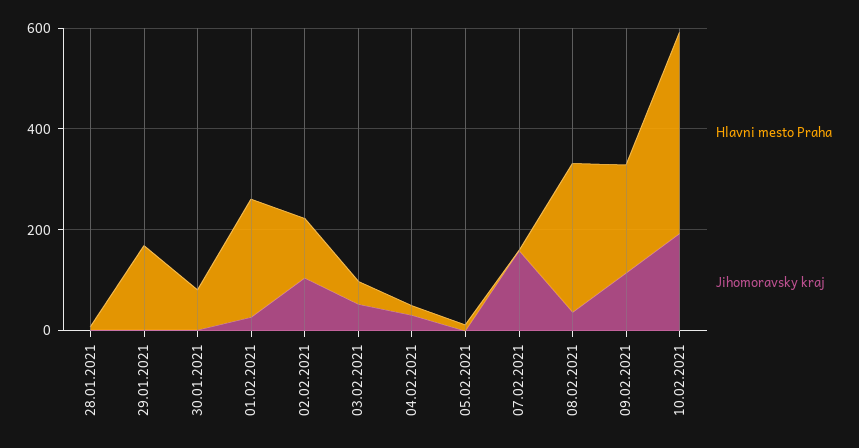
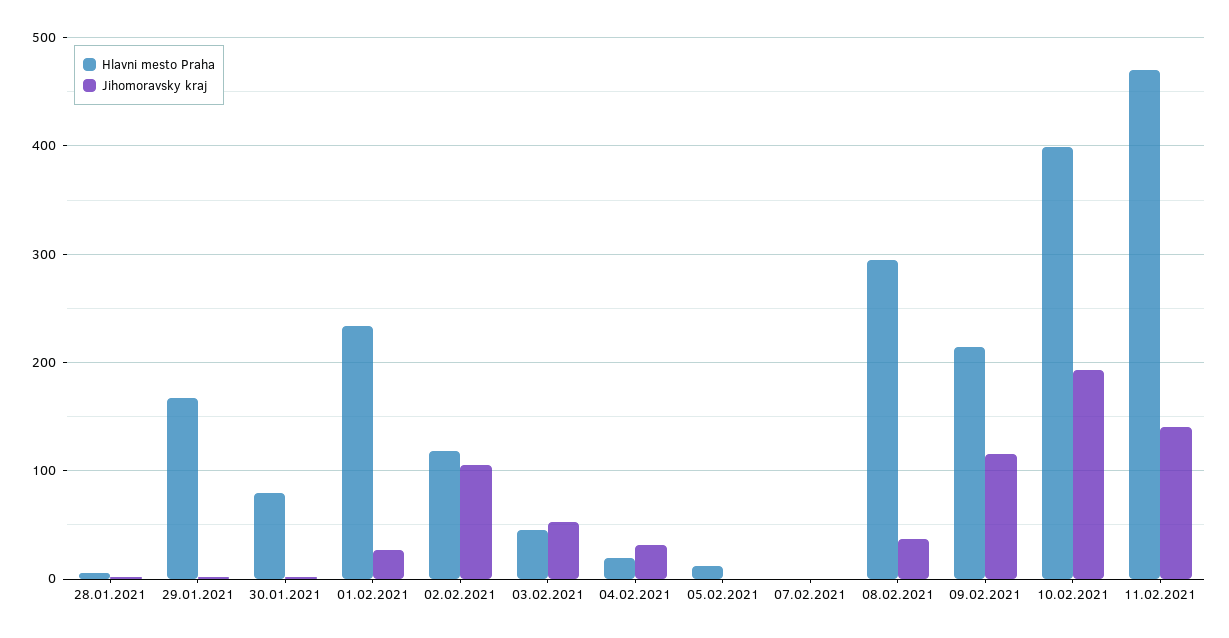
Jihomoravsky kraj, 07.02.2021: 150 -> 0
Hlavni mesto Praha, 11.02.2021: none -> 470
Jihomoravsky kraj, 11.02.2021: none -> 140

